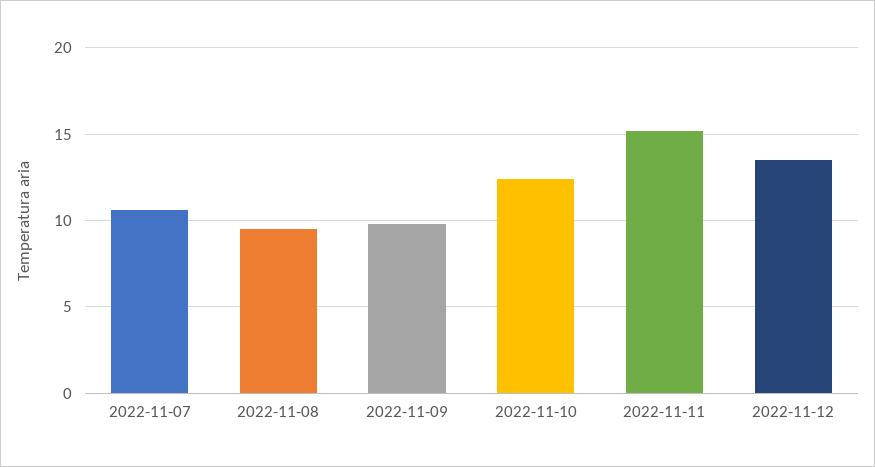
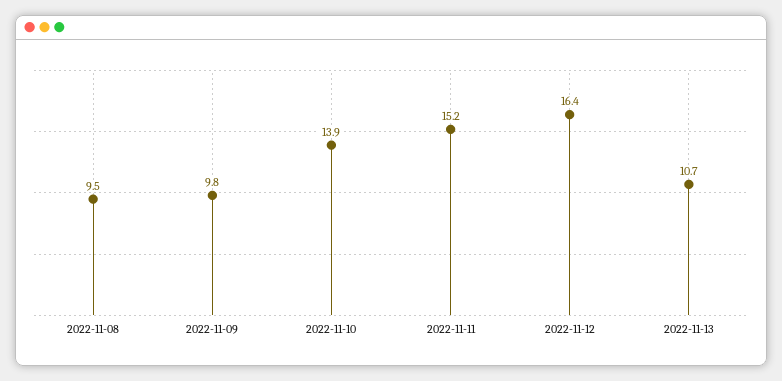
2022-11-07: 10.5 -> none
2022-11-10: 12.5 -> 13.9
2022-11-12: 13.5 -> 16.4
2022-11-13: none -> 10.7

